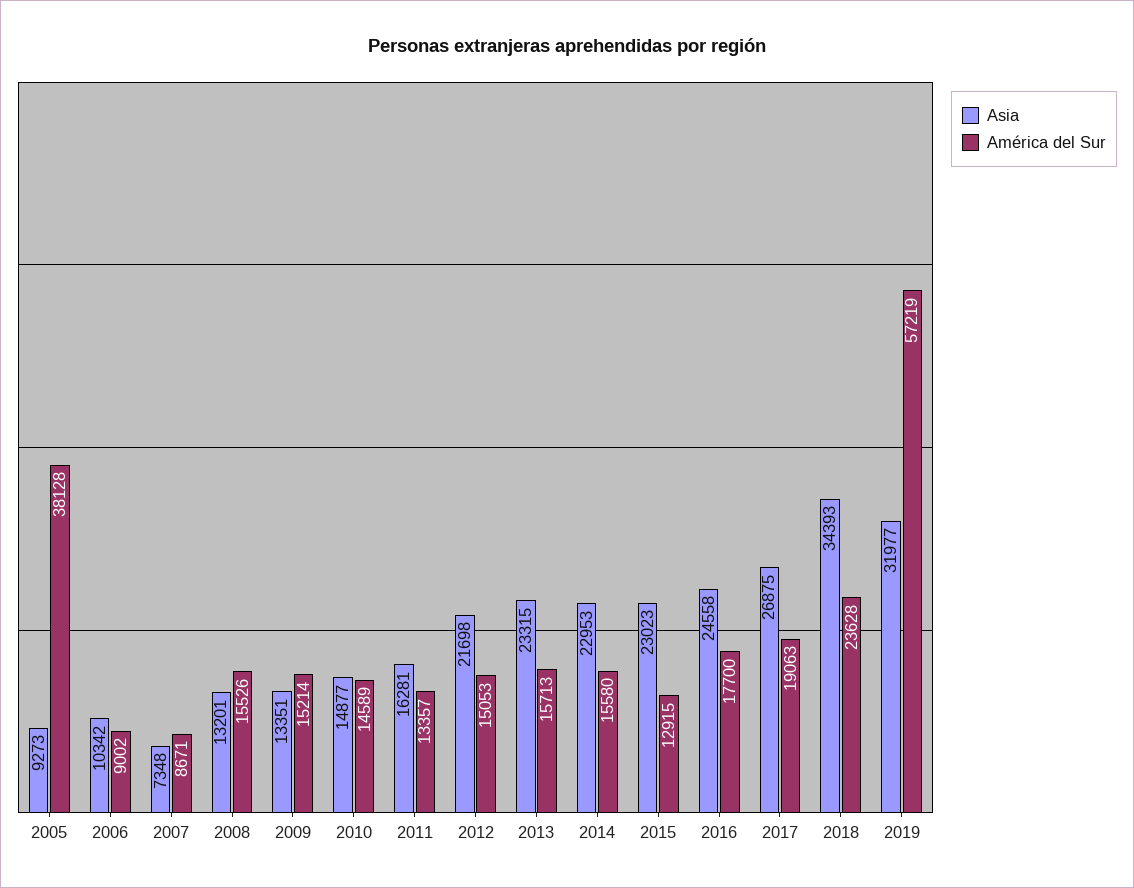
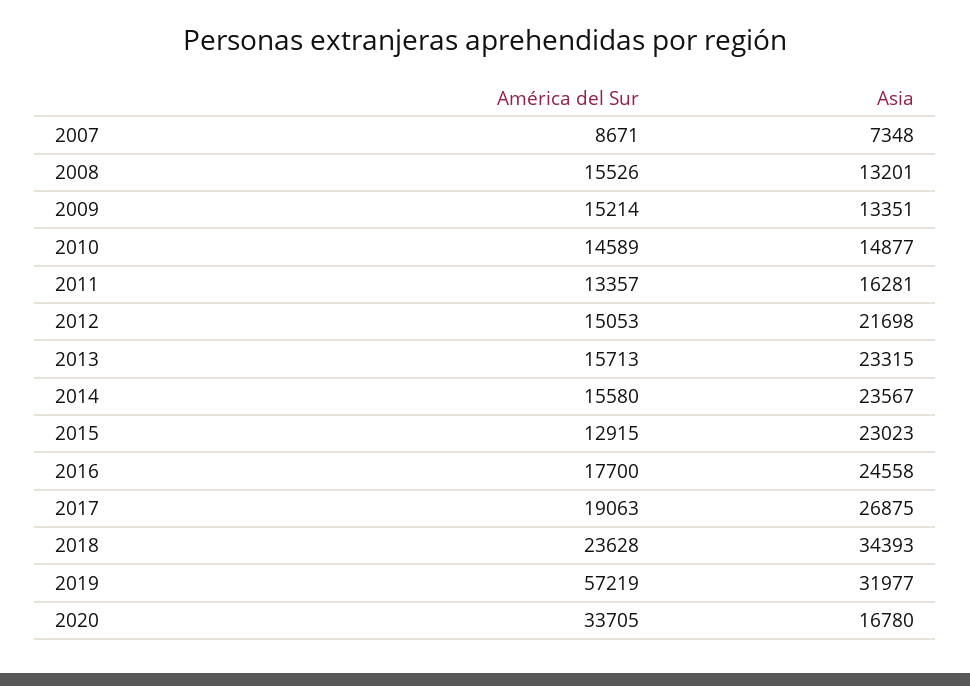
Asia, 2005: 9273 -> none
América del Sur, 2005: 38128 -> none
Asia, 2006: 10342 -> none
América del Sur, 2006: 9002 -> none
Asia, 2014: 22953 -> 23567
América del Sur, 2020: none -> 33705
Asia, 2020: none -> 16780

